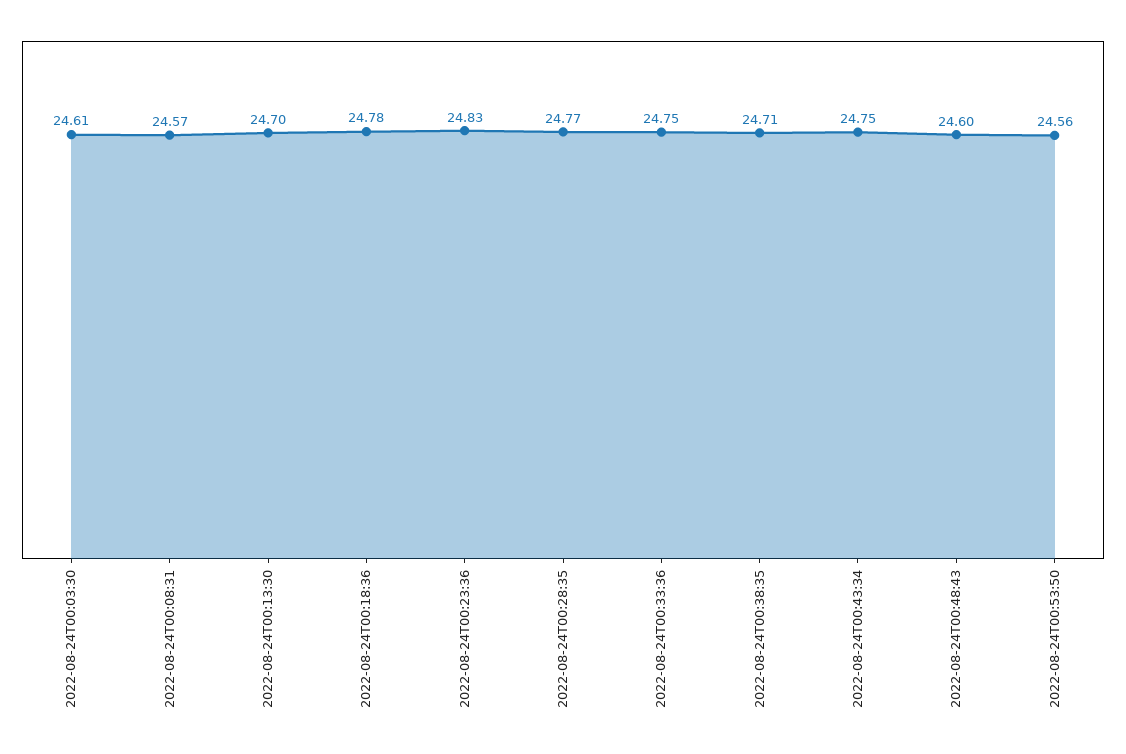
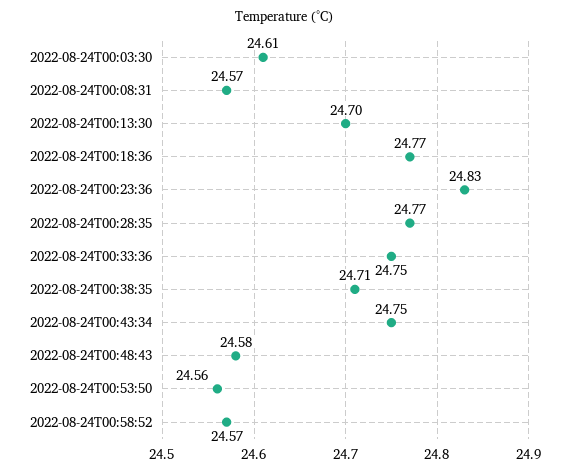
2022-08-24T00:18:36: 24.78 -> 24.77
2022-08-24T00:48:43: 24.6 -> 24.58
2022-08-24T00:58:52: none -> 24.57

